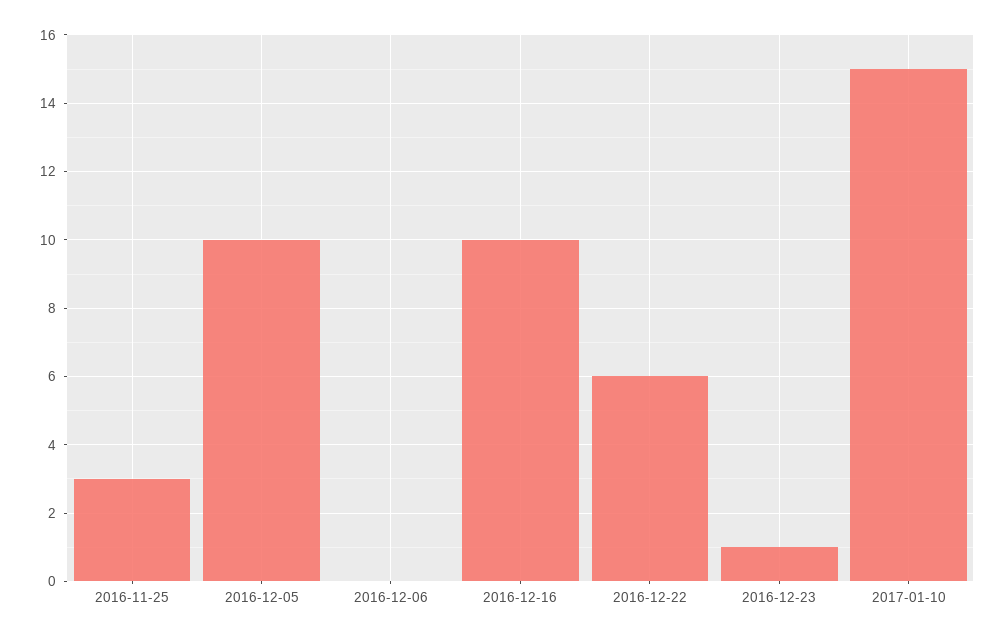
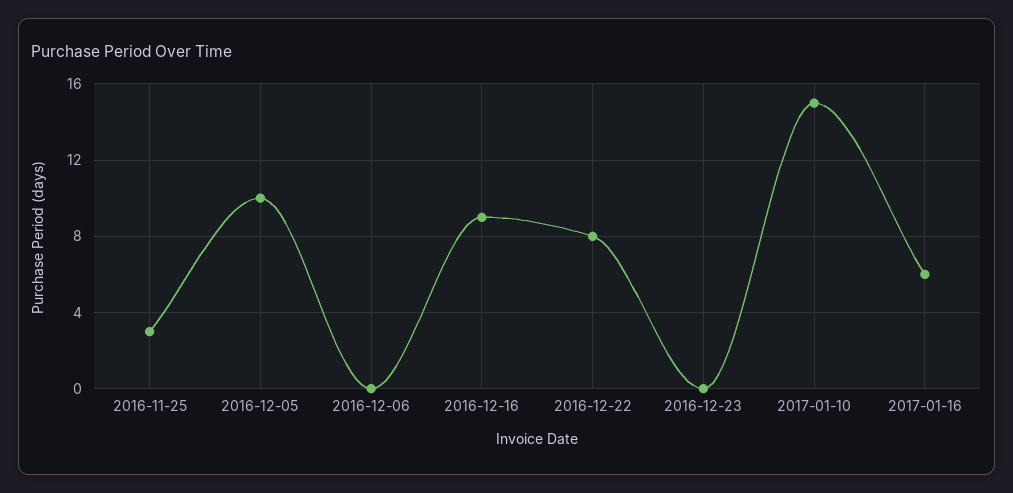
2016-12-16: 10 -> 9
2016-12-22: 6 -> 8
2016-12-23: 1 -> 0
2017-01-16: none -> 6

